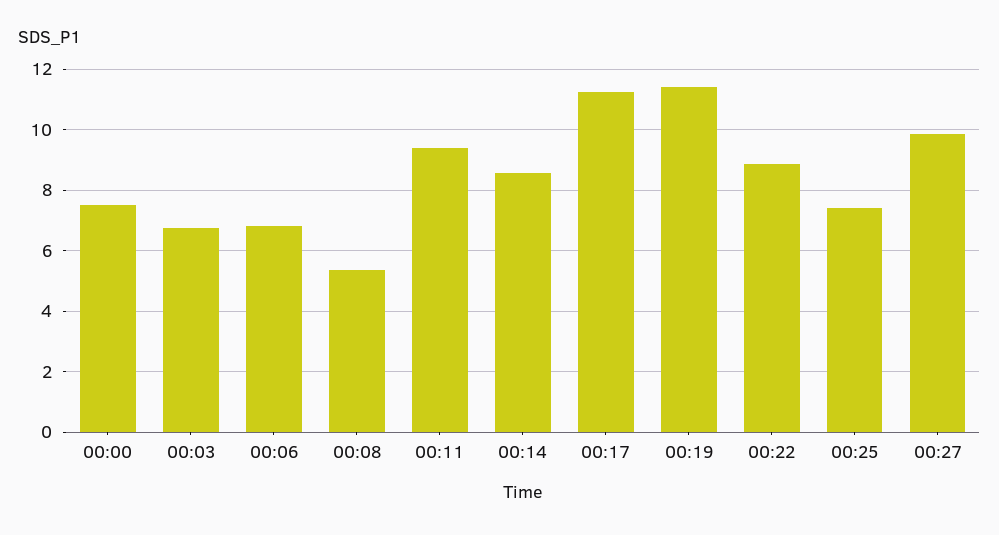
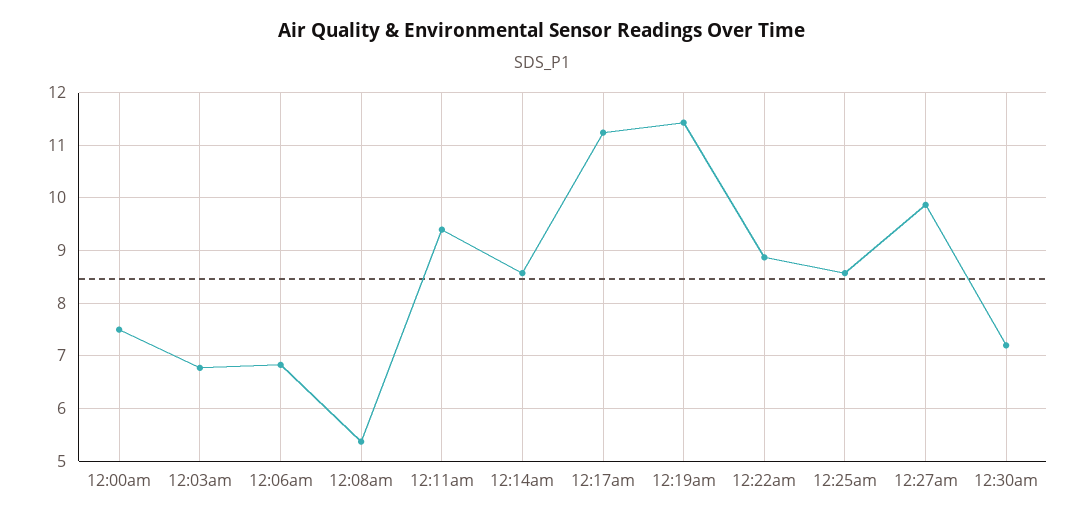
00:25: 7.4 -> 8.6
12:30am: none -> 7.2

